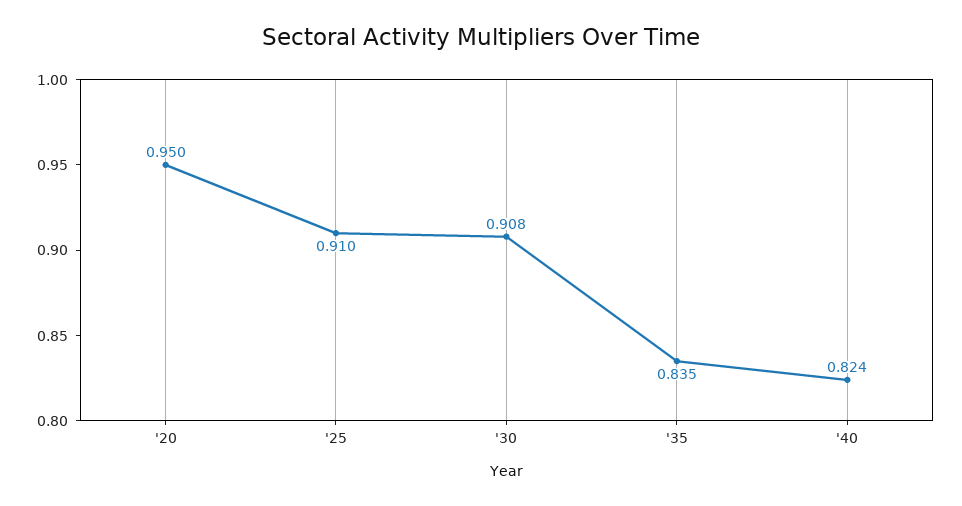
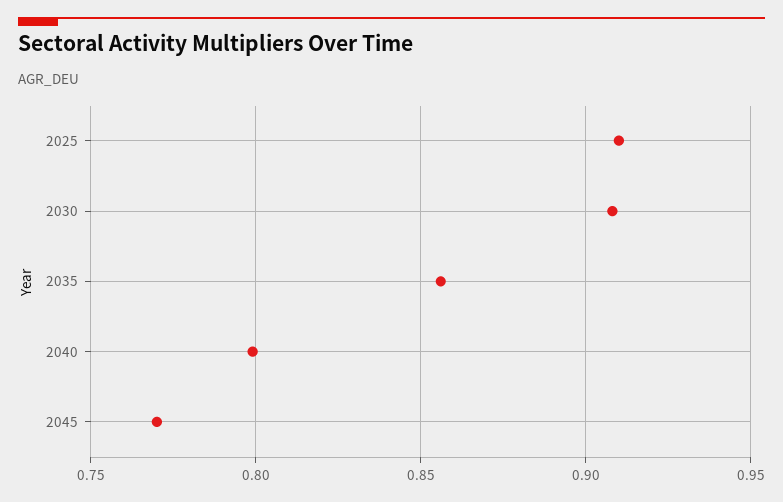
'20: 0.95 -> none
'35: 0.835 -> 0.855
'40: 0.824 -> 0.8
2045: none -> 0.77

